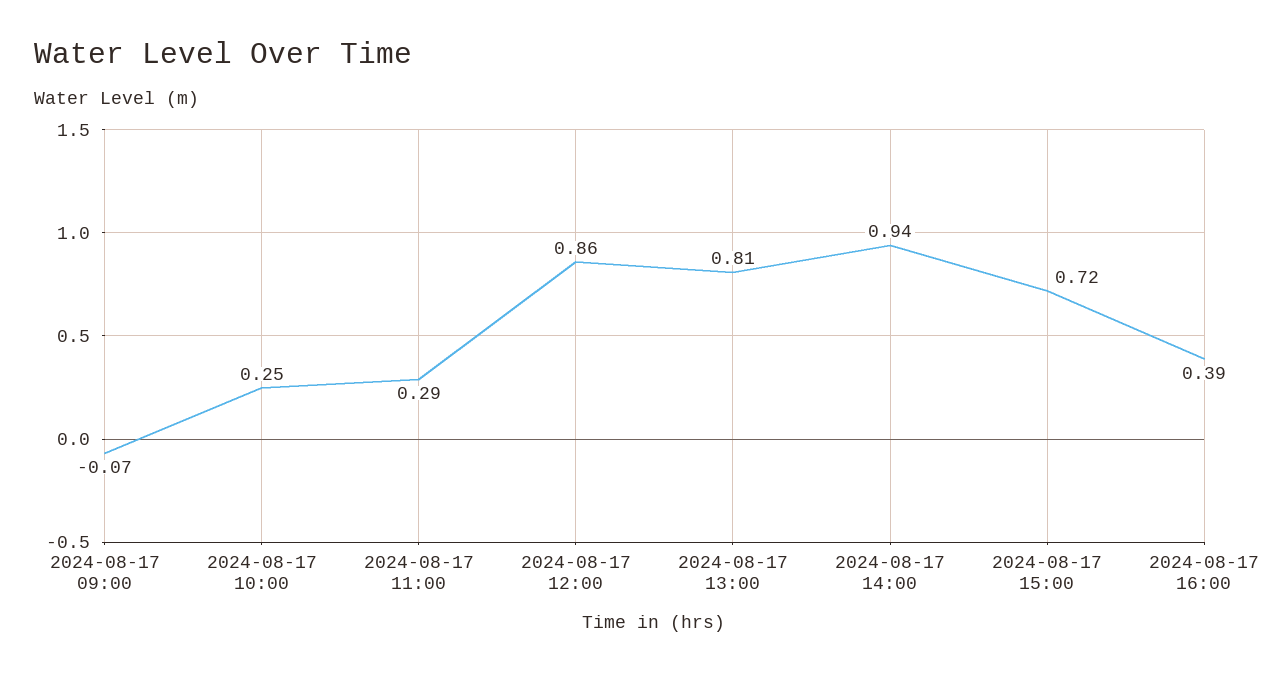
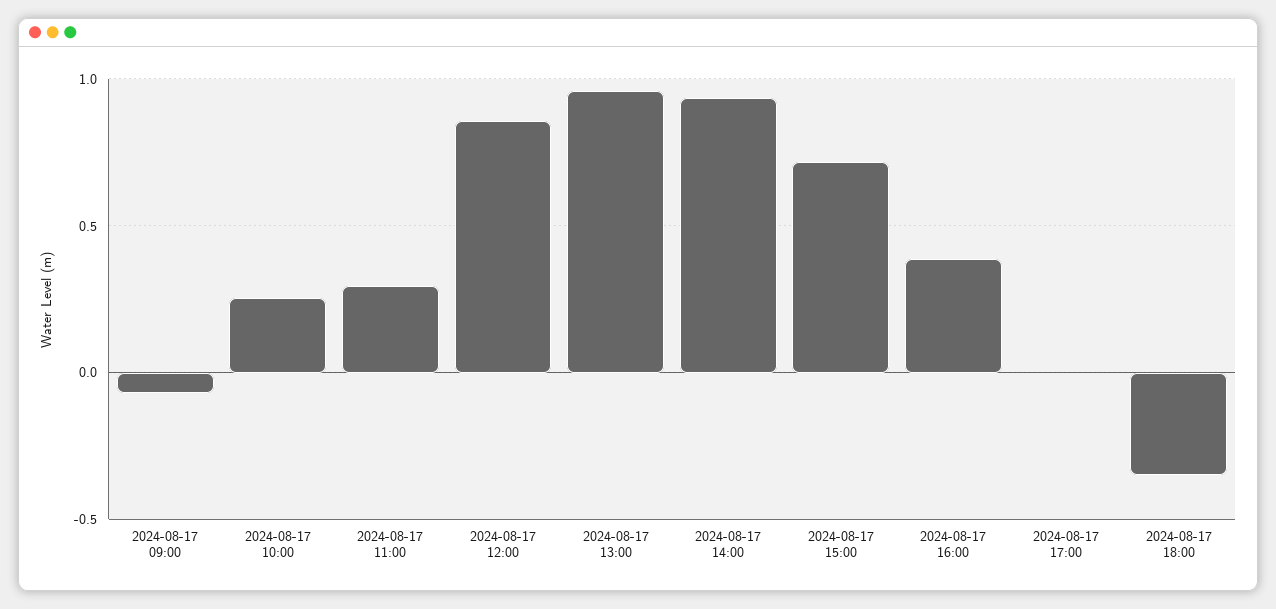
2024-08-17 13:00: 0.81 -> 0.95
2024-08-17 17:00: none -> 0
2024-08-17 18:00: none -> -0.35

